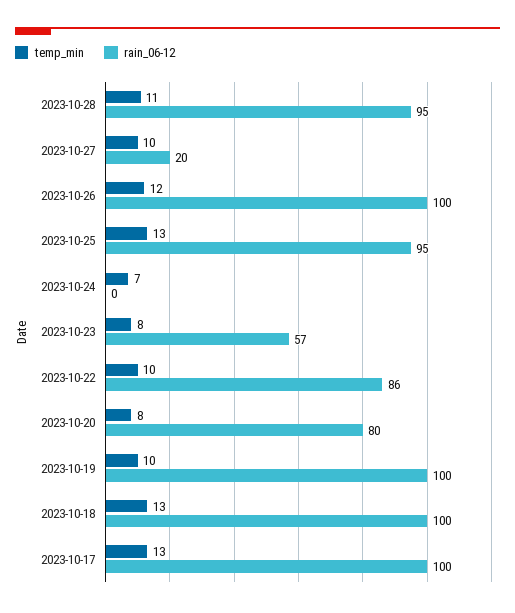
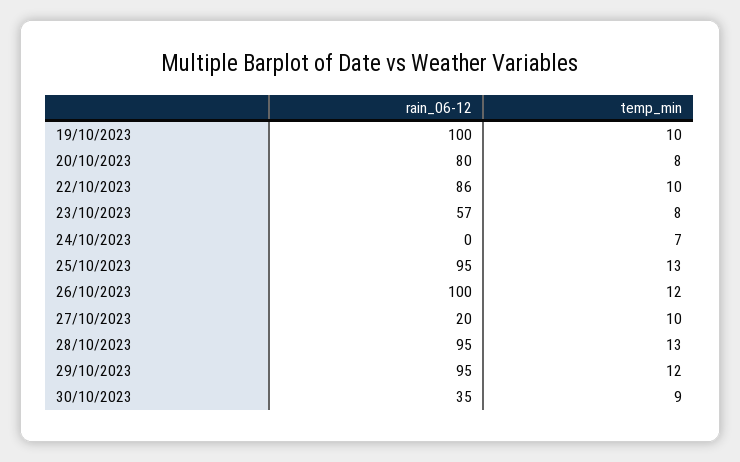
temp_min, 2023-10-28: 11 -> 13
temp_min, 2023-10-18: 13 -> none
rain_06-12, 2023-10-18: 100 -> none
temp_min, 2023-10-17: 13 -> none
rain_06-12, 2023-10-17: 100 -> none
rain_06-12, 29/10/2023: none -> 95
temp_min, 29/10/2023: none -> 12
rain_06-12, 30/10/2023: none -> 35
temp_min, 30/10/2023: none -> 9

